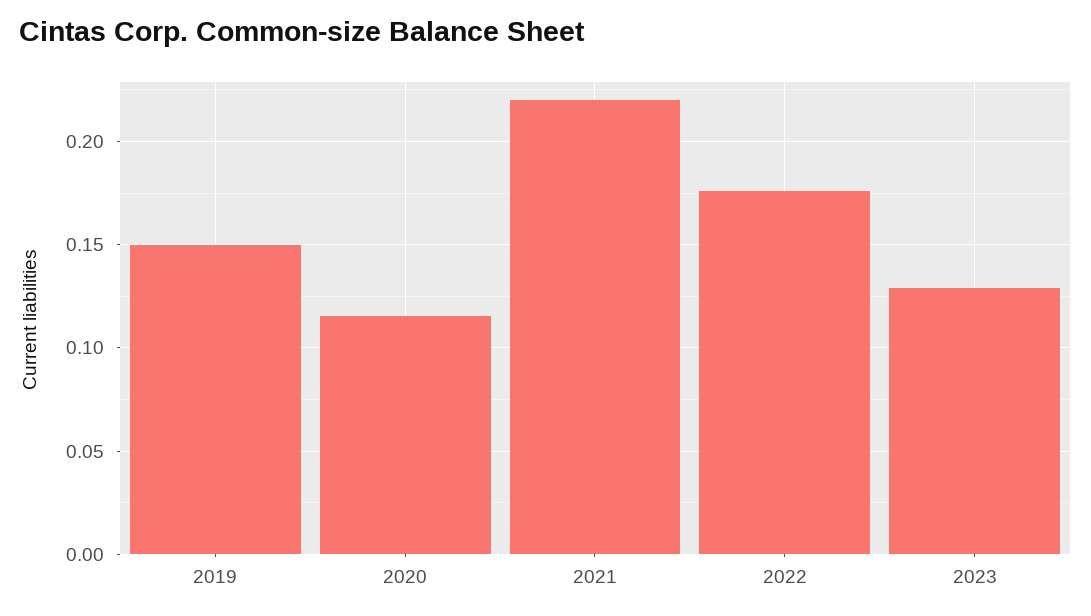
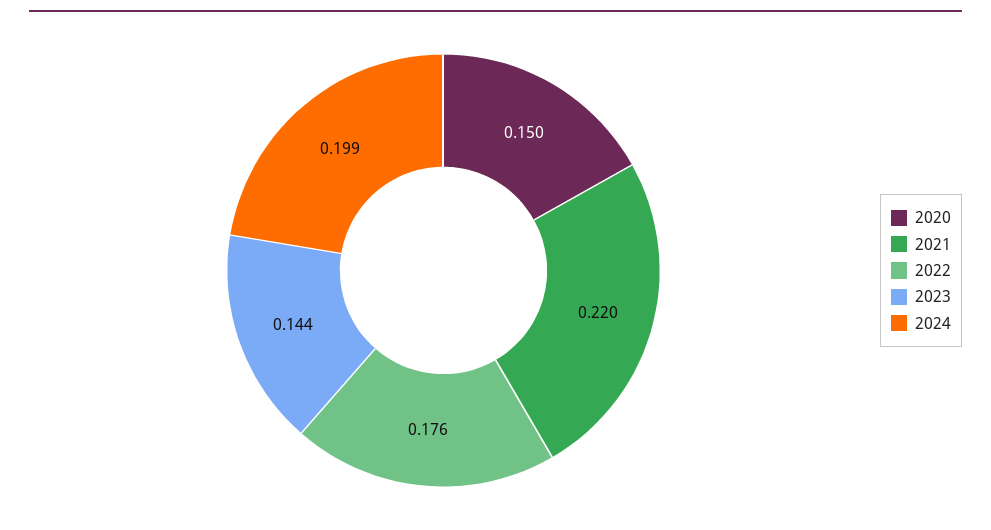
2019: 0.15 -> none
2020: 0.115 -> 0.15
2023: 0.13 -> 0.144
2024: none -> 0.199

